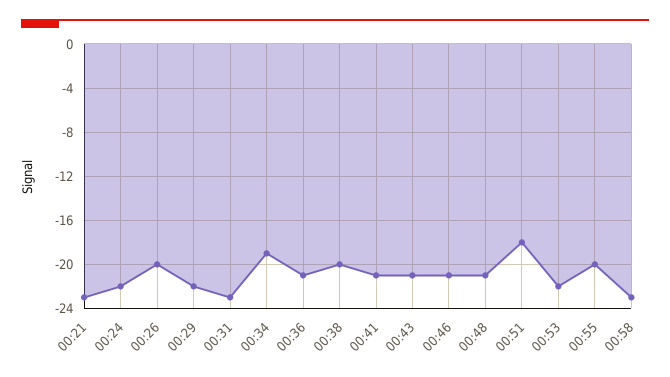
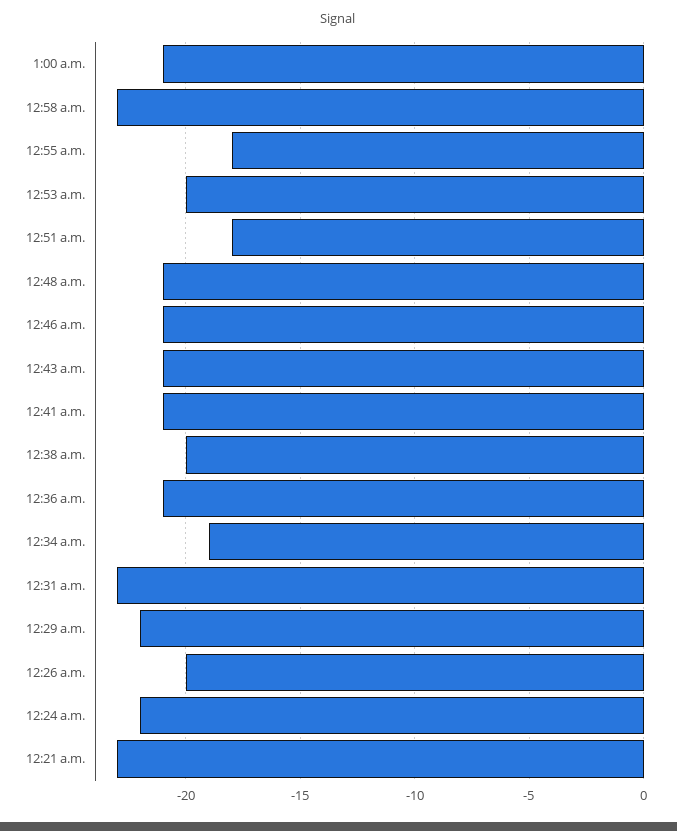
00:53: -22 -> -20
00:55: -20 -> -18
1:00 a.m.: none -> -21

